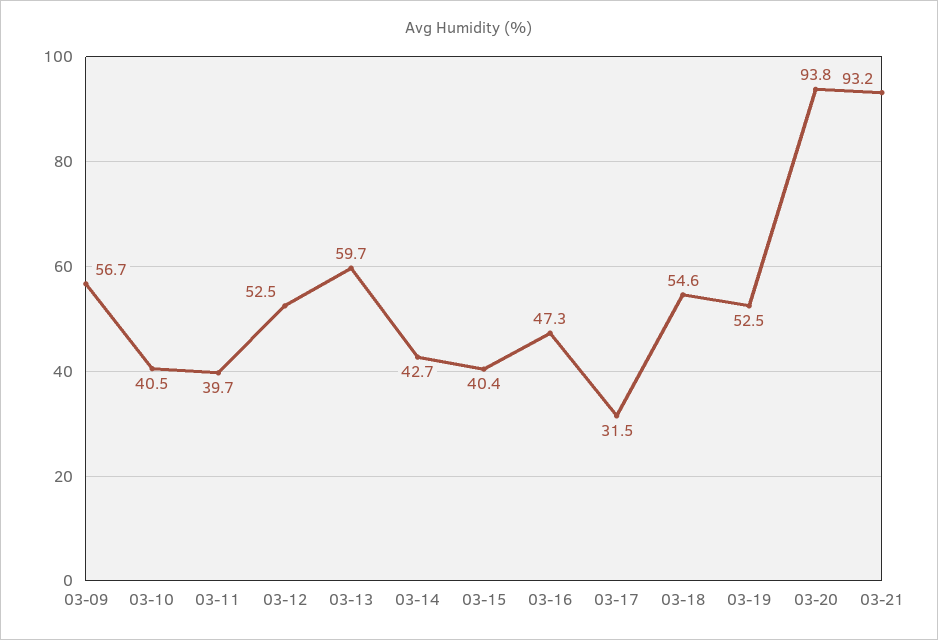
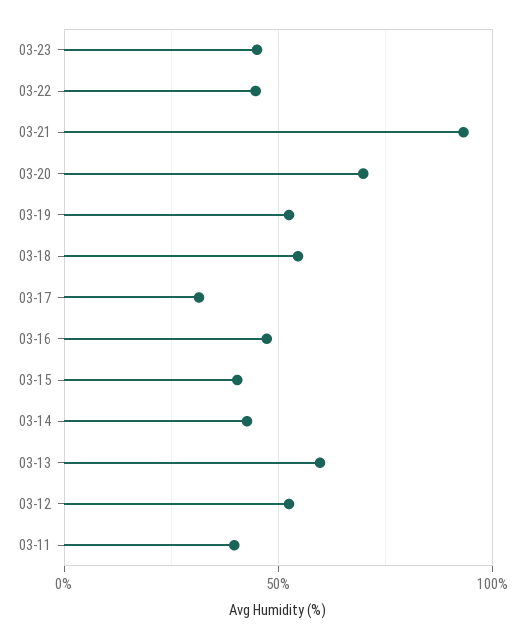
03-09: 56.7 -> none
03-10: 40.5 -> none
03-20: 93.8 -> 70
03-23: none -> 45
03-22: none -> 45

